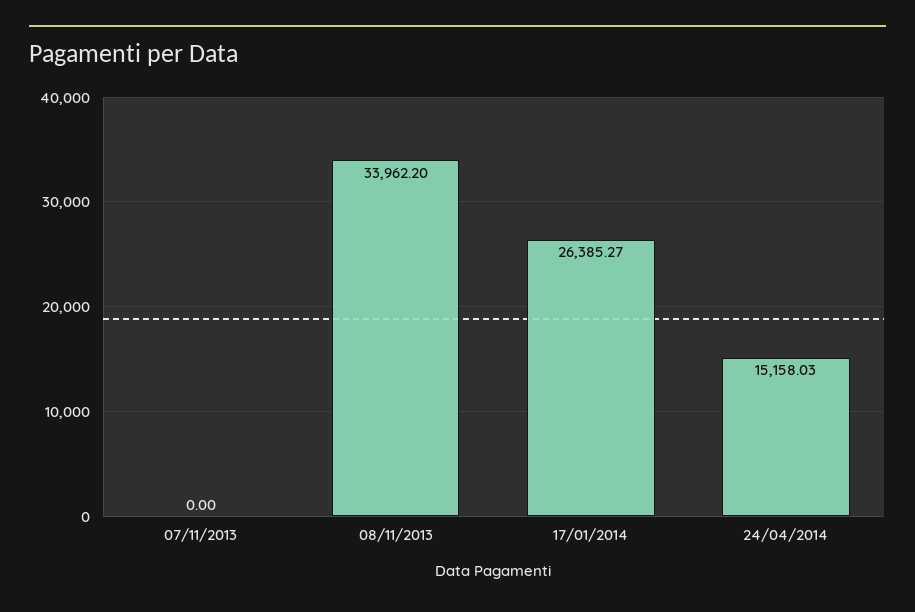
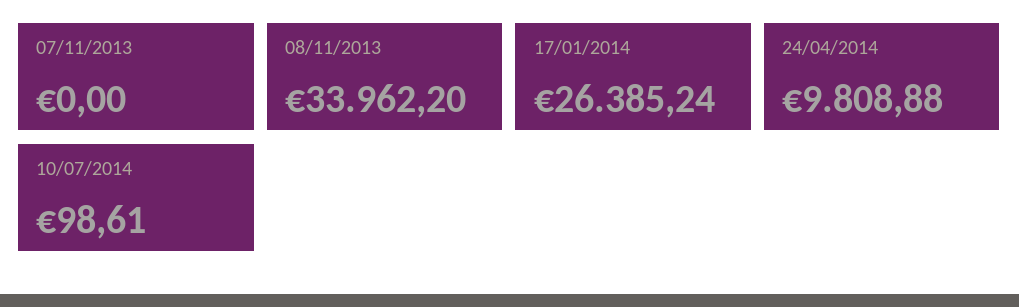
17/01/2014: 26385.27 -> 26385.24
24/04/2014: 15158.03 -> 9808.88
10/07/2014: none -> 98.61

